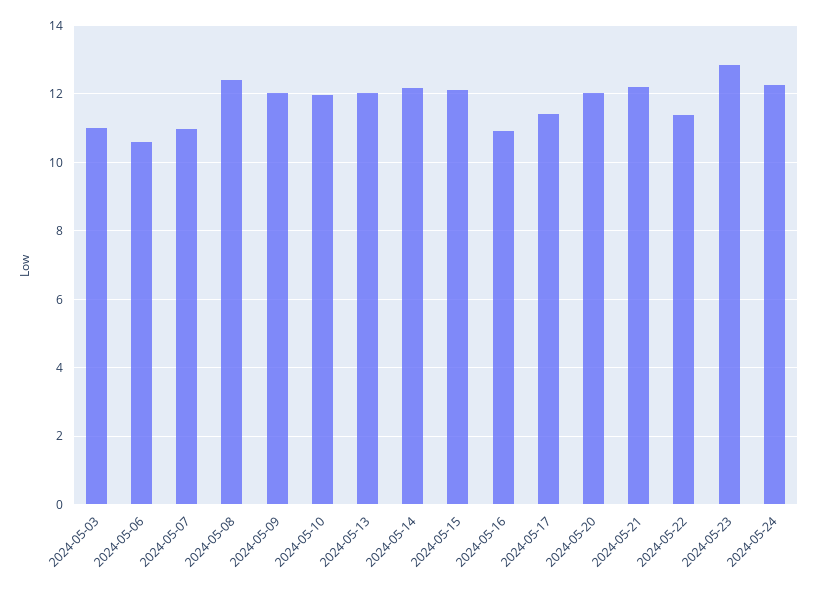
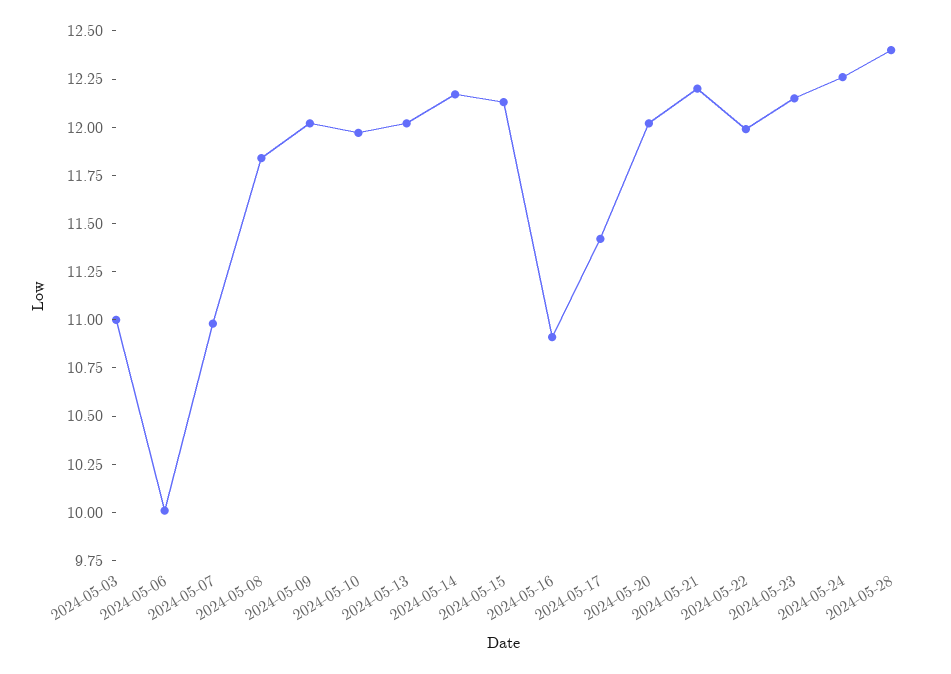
2024-05-06: 10.6 -> 10
2024-05-08: 12.4 -> 11.85
2024-05-22: 11.4 -> 12
2024-05-23: 12.8 -> 12.15
2024-05-28: none -> 12.4

